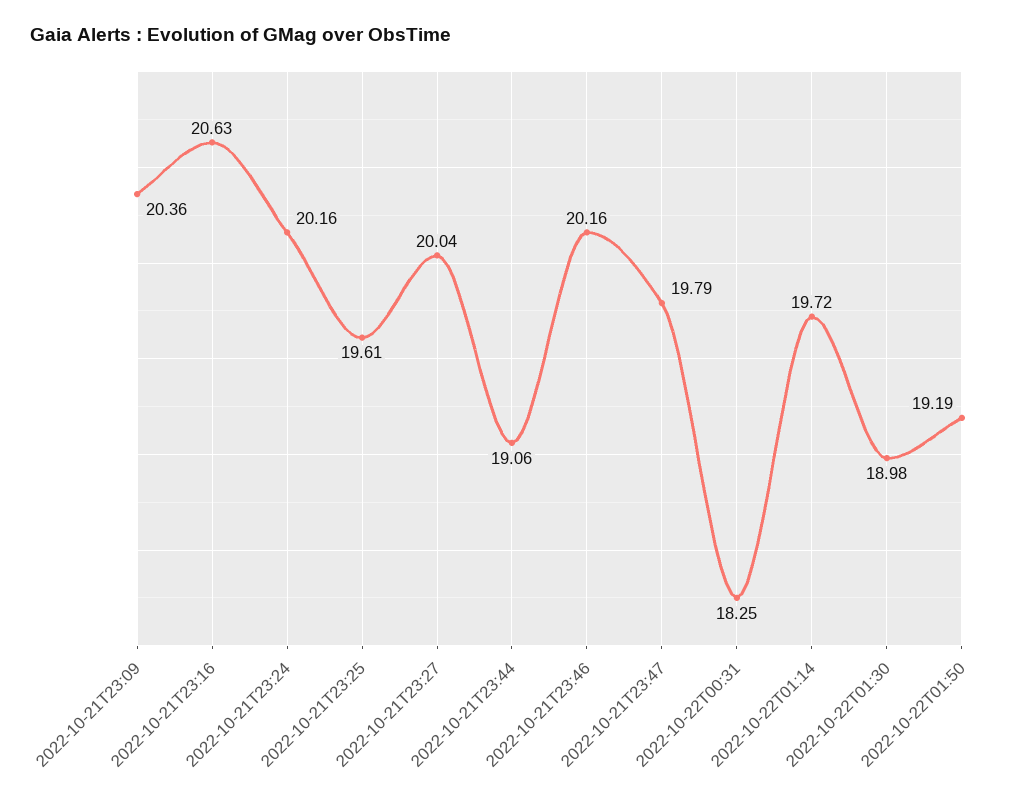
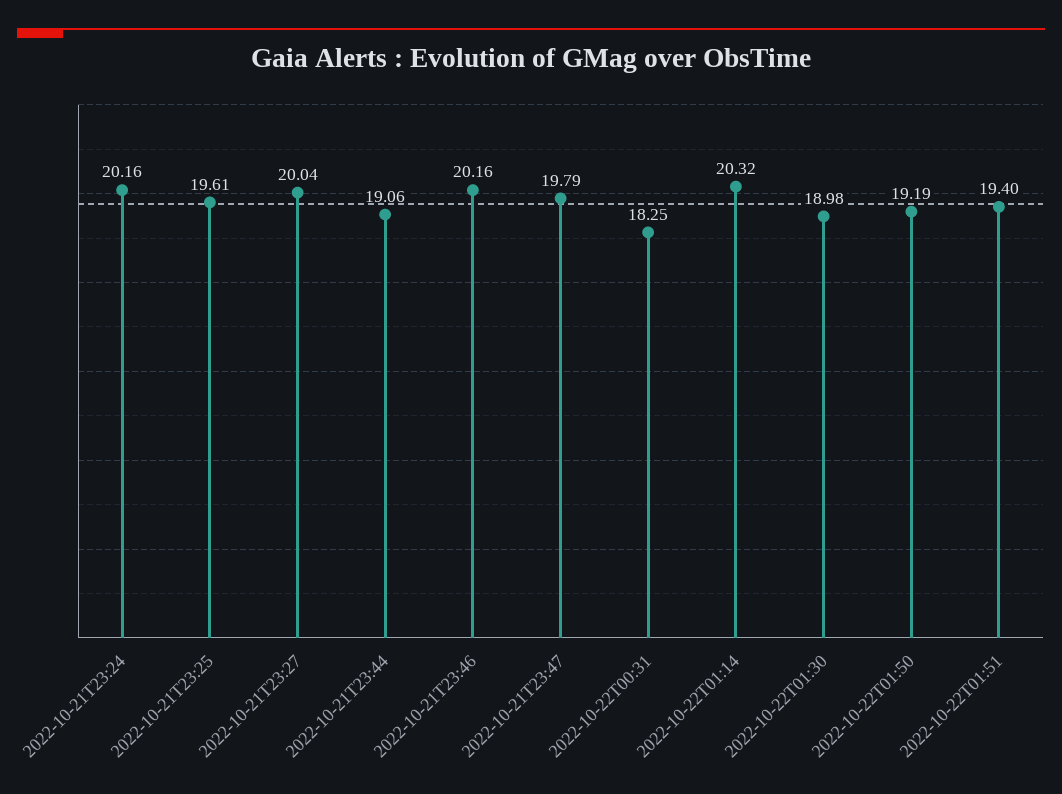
2022-10-21T23:09: 20.36 -> none
2022-10-21T23:16: 20.63 -> none
2022-10-22T01:14: 19.72 -> 20.32
2022-10-22T01:51: none -> 19.4

